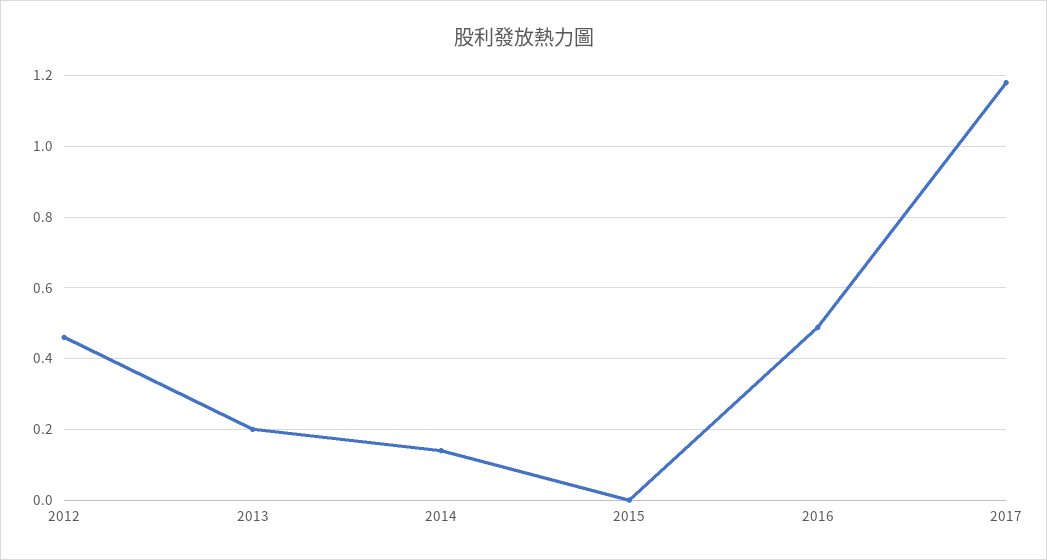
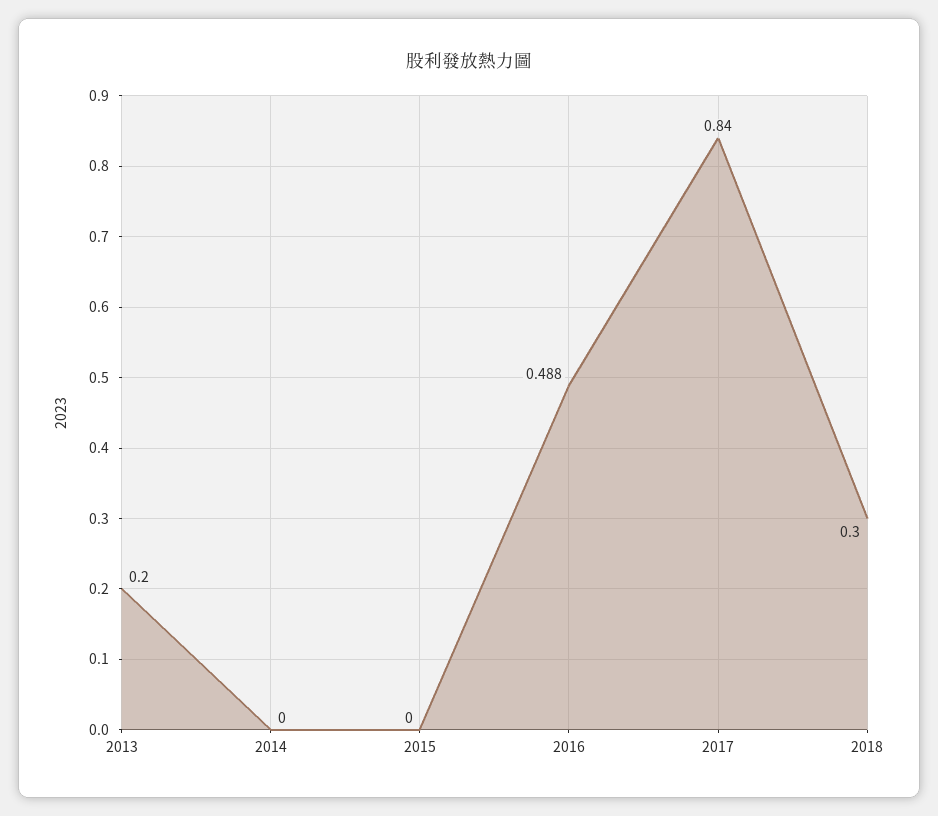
2012: 0.46 -> none
2014: 0.14 -> 0
2017: 1.18 -> 0.84
2018: none -> 0.3

